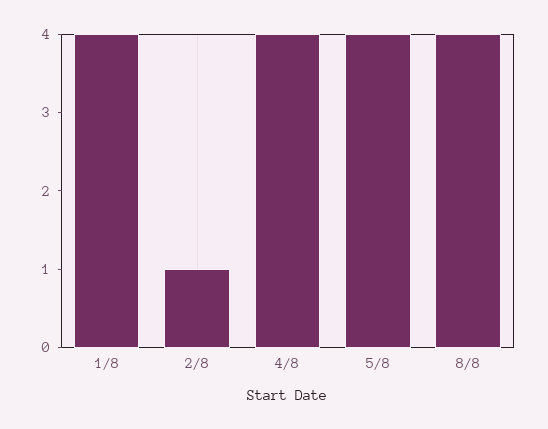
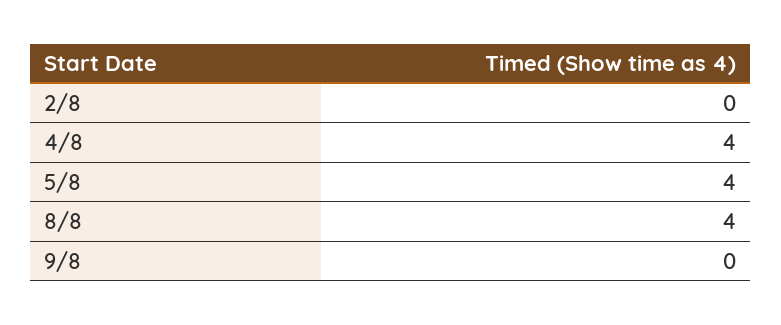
1/8: 4 -> none
2/8: 1 -> 0
9/8: none -> 0

